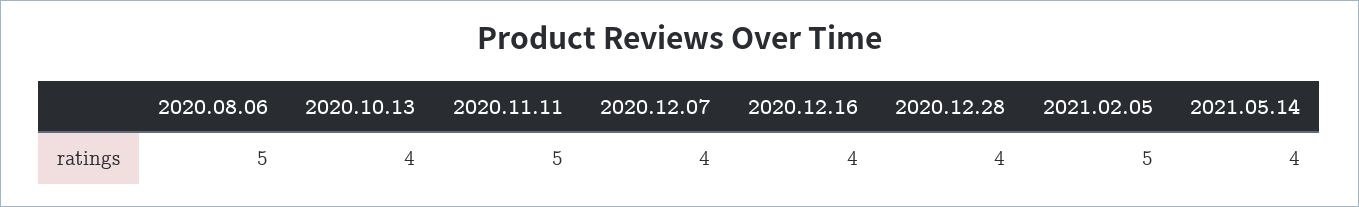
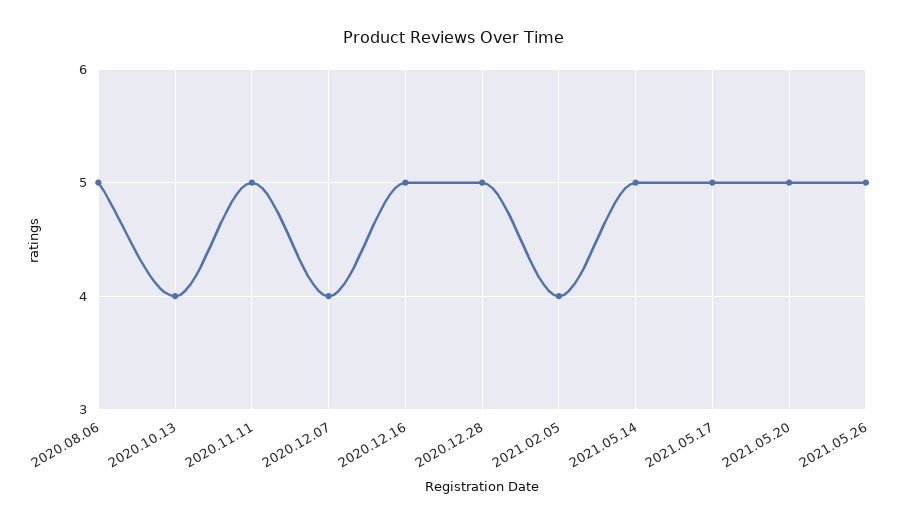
2020.12.16: 4 -> 5
2020.12.28: 4 -> 5
2021.02.05: 5 -> 4
2021.05.14: 4 -> 5
2021.05.17: none -> 5
2021.05.20: none -> 5
2021.05.26: none -> 5

